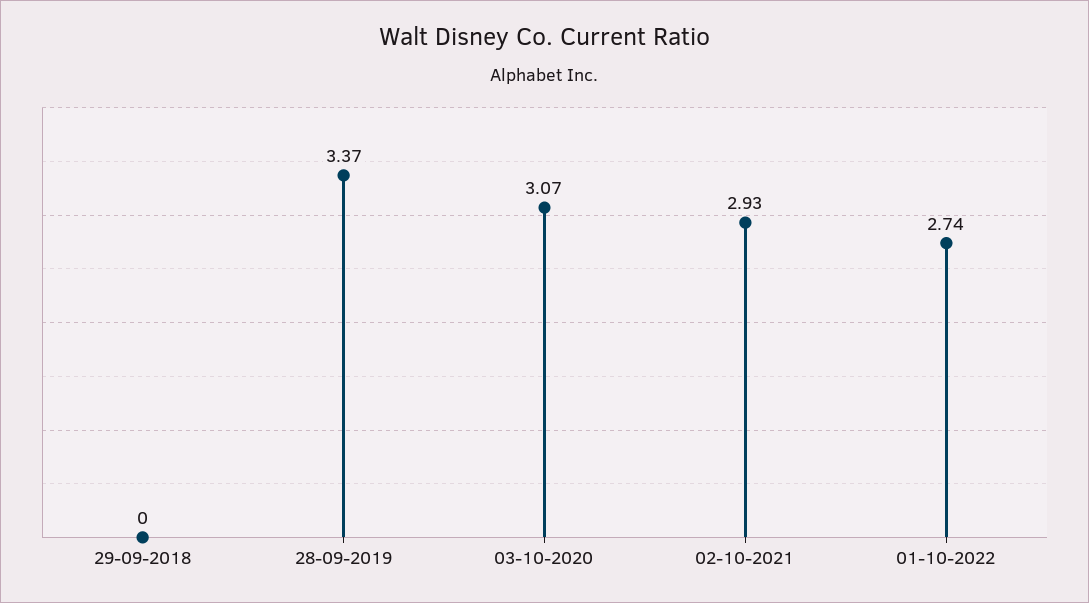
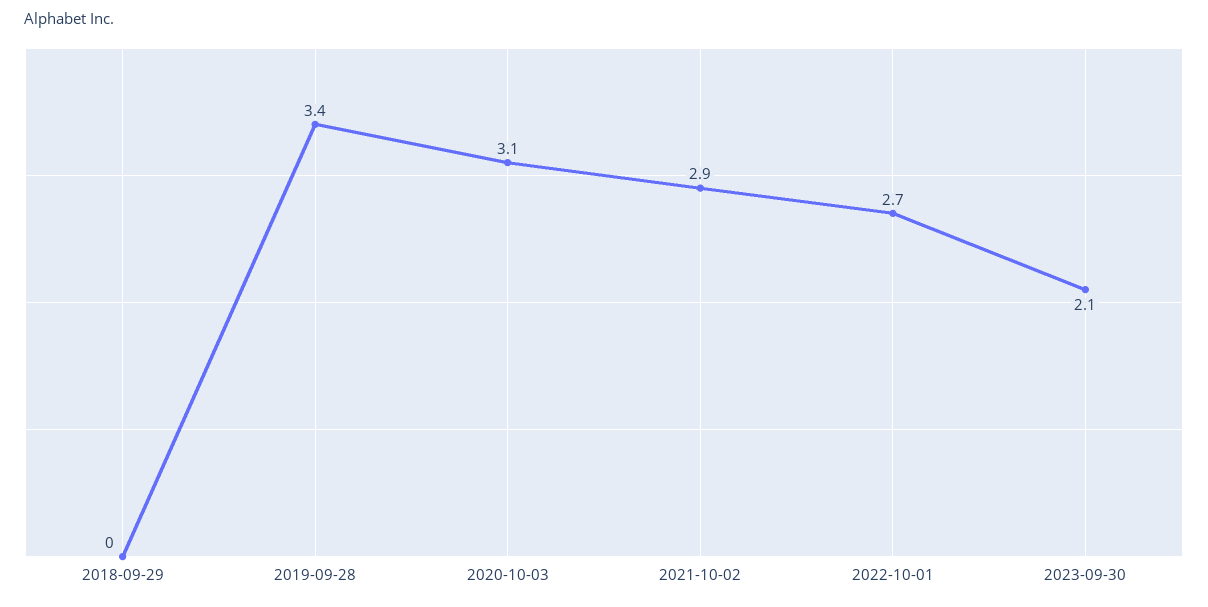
2023-09-30: none -> 2.1

